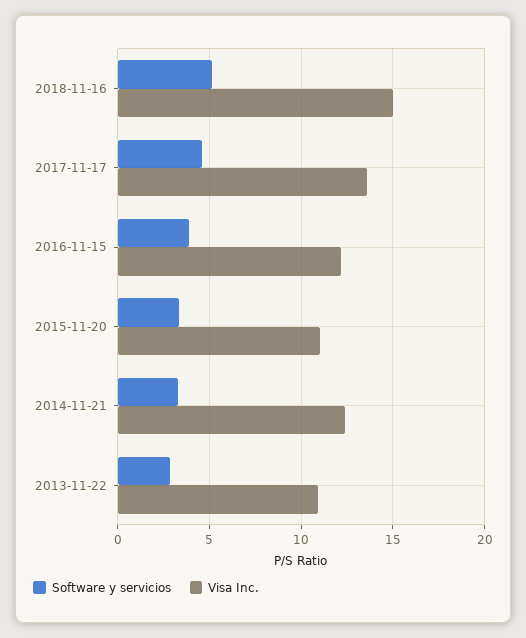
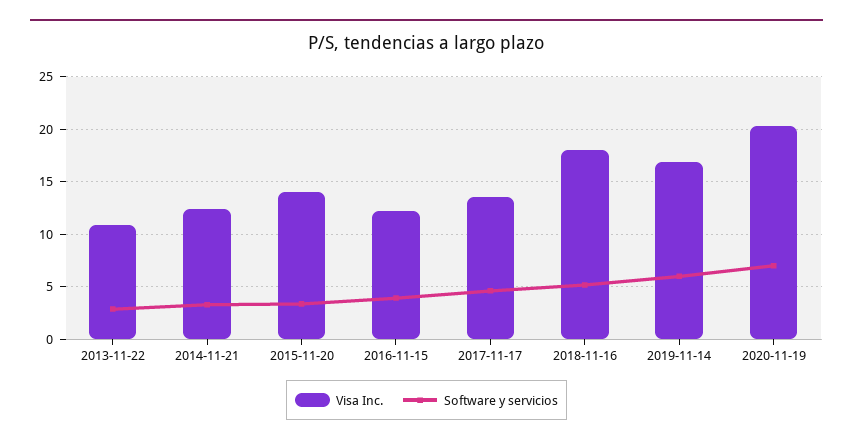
Visa Inc., 2018-11-16: 15 -> 18
Visa Inc., 2015-11-20: 11 -> 14
Visa Inc., 2019-11-14: none -> 17
Software y servicios, 2019-11-14: none -> 6
Visa Inc., 2020-11-19: none -> 20
Software y servicios, 2020-11-19: none -> 7

